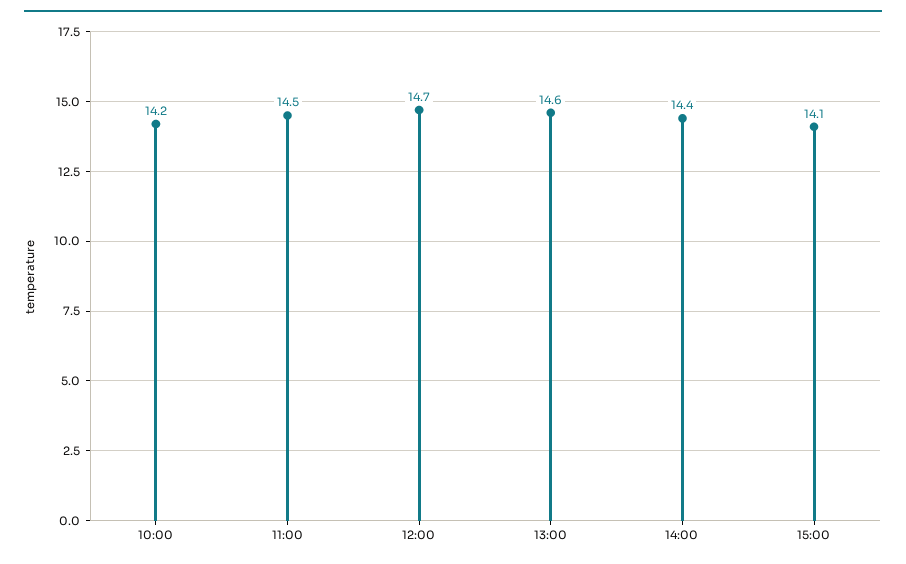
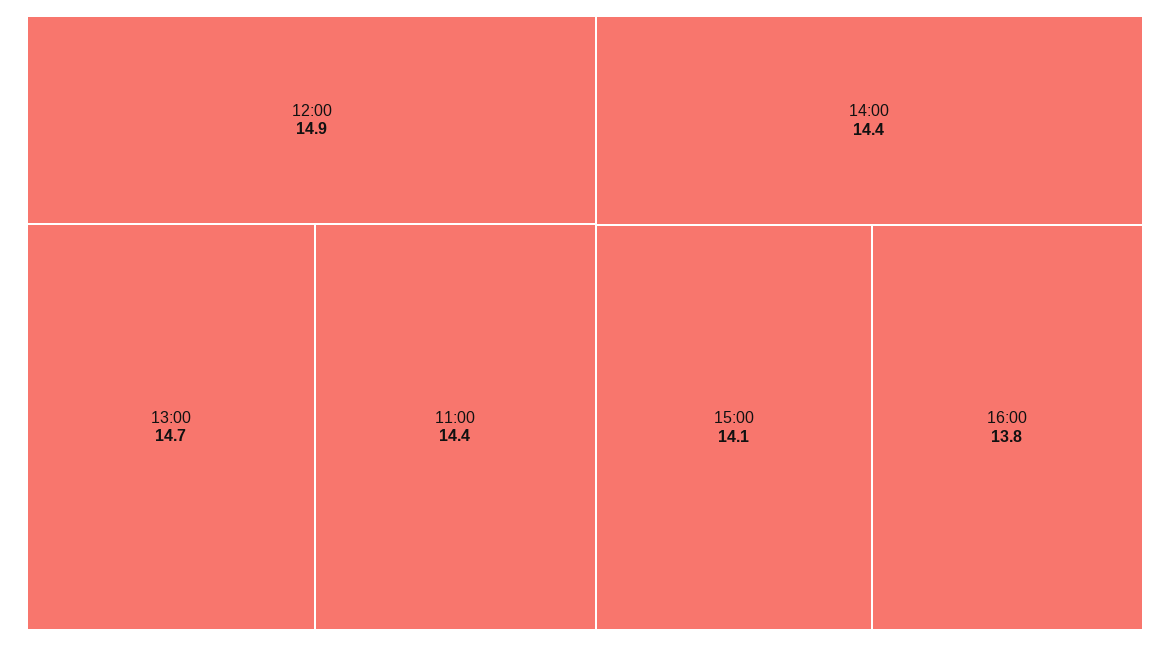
10:00: 14.2 -> none
11:00: 14.5 -> 14.4
12:00: 14.7 -> 14.9
13:00: 14.6 -> 14.7
16:00: none -> 13.8

